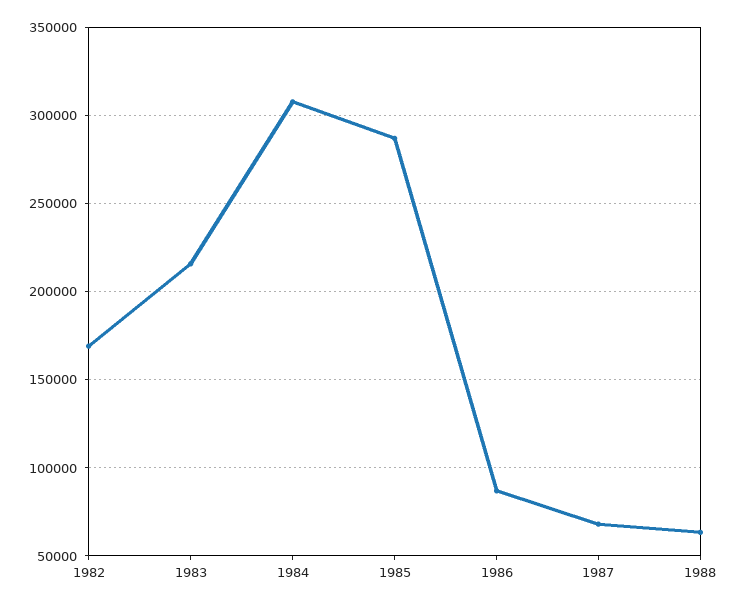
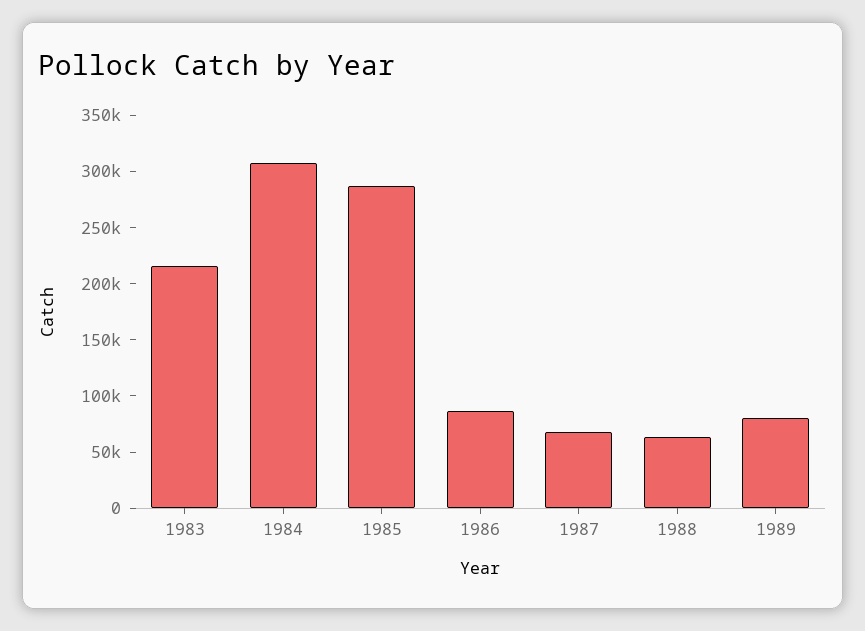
1982: 170000 -> none
1989: none -> 80000

